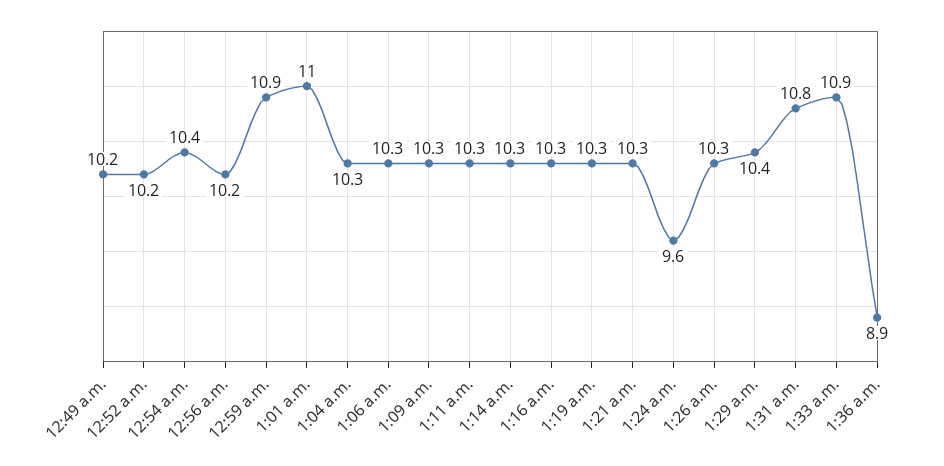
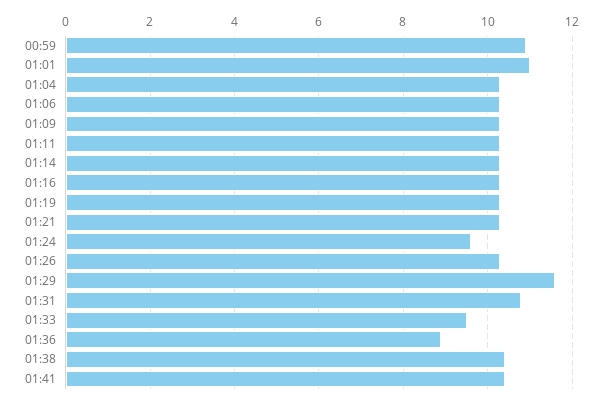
12:49 a.m.: 10.2 -> none
12:52 a.m.: 10.2 -> none
12:54 a.m.: 10.4 -> none
12:56 a.m.: 10.2 -> none
1:29 a.m.: 10.4 -> 11.5
1:33 a.m.: 10.9 -> 9.5
01:38: none -> 10.5
01:41: none -> 10.5

